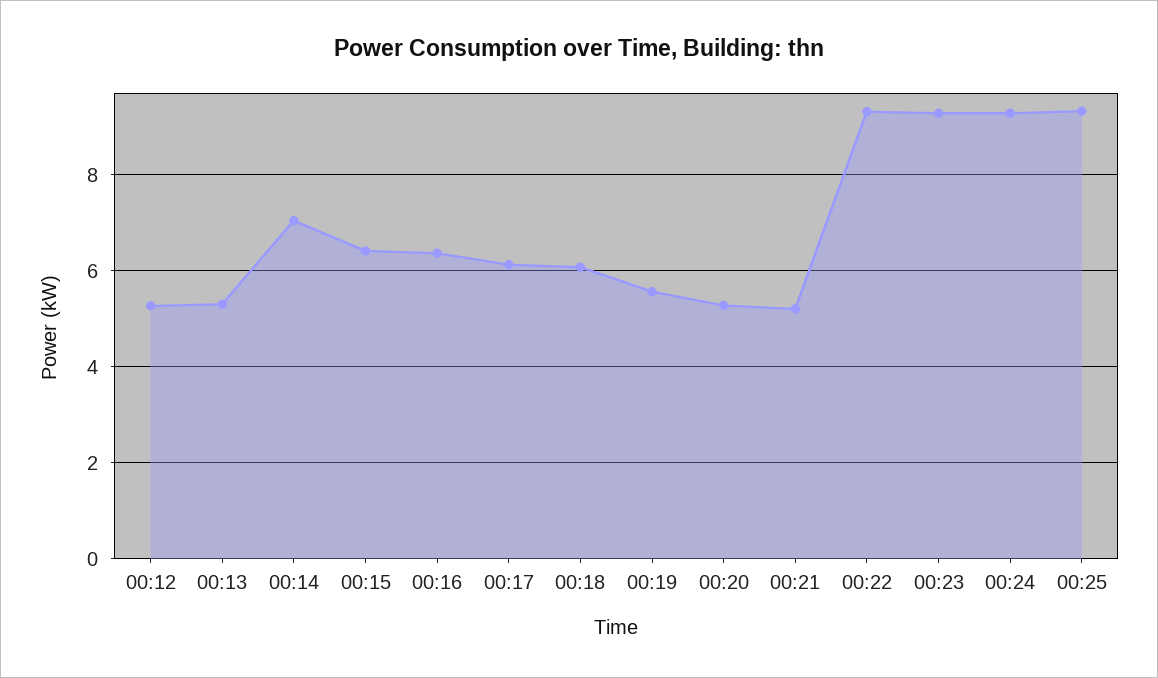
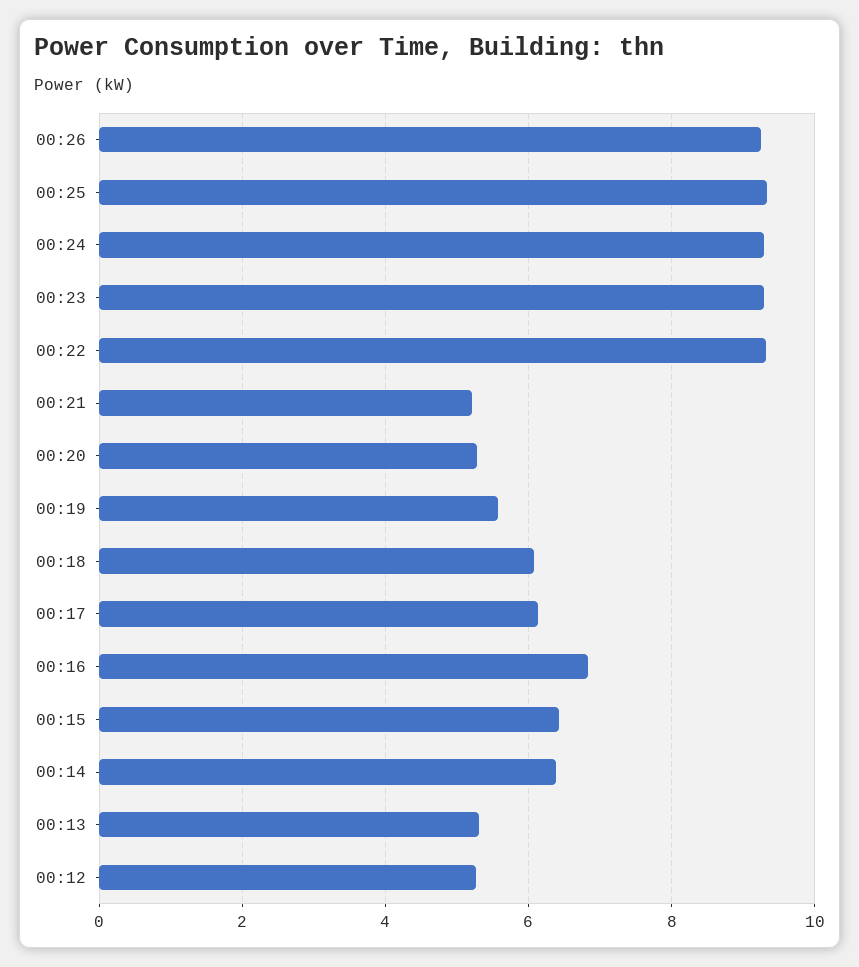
00:14: 7 -> 6.4
00:16: 6.4 -> 6.8
00:26: none -> 9.2

